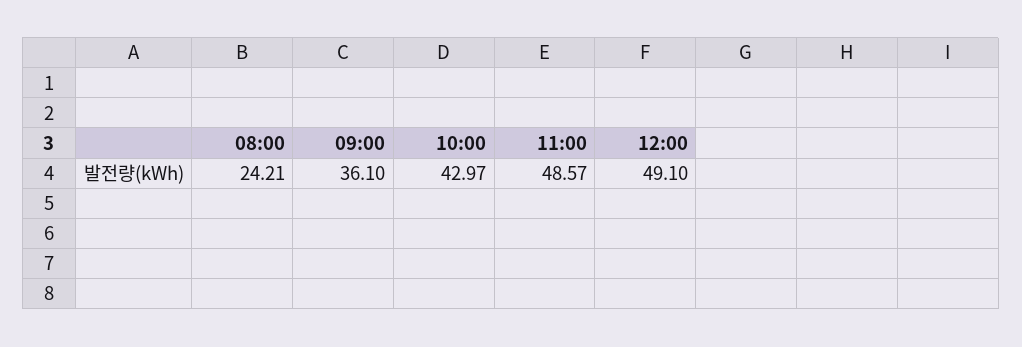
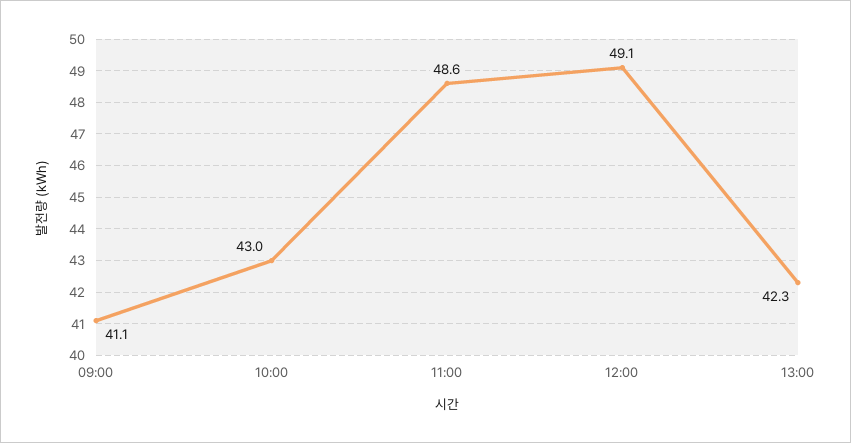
08:00: 24.21 -> none
09:00: 36.1 -> 41.1
13:00: none -> 42.3

